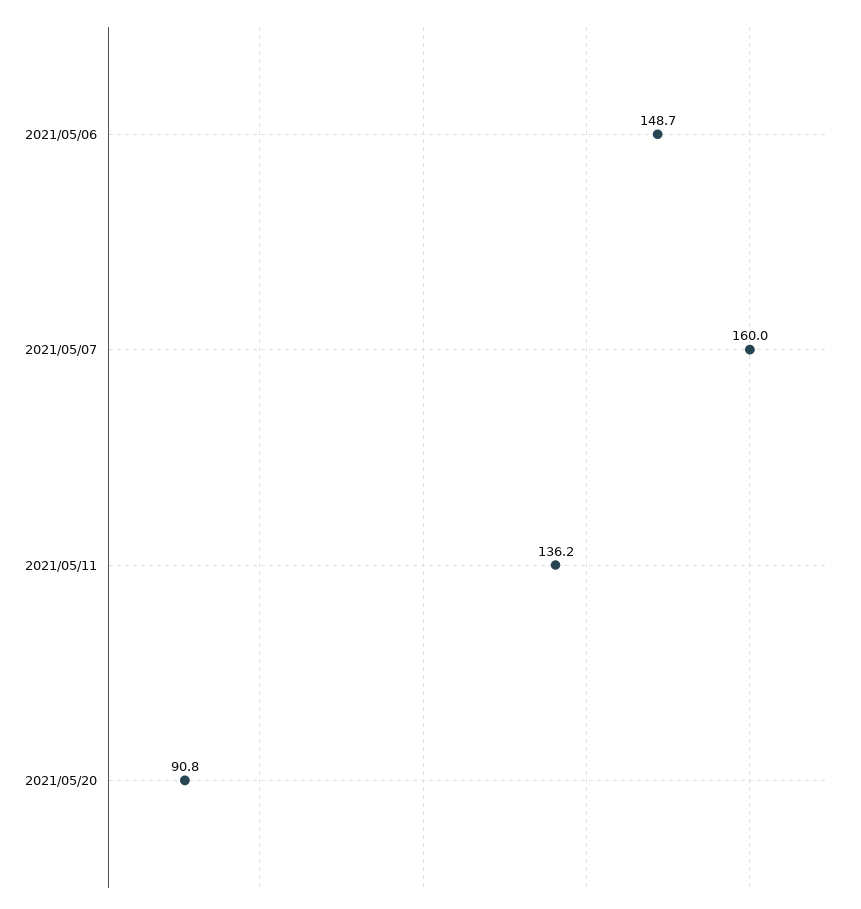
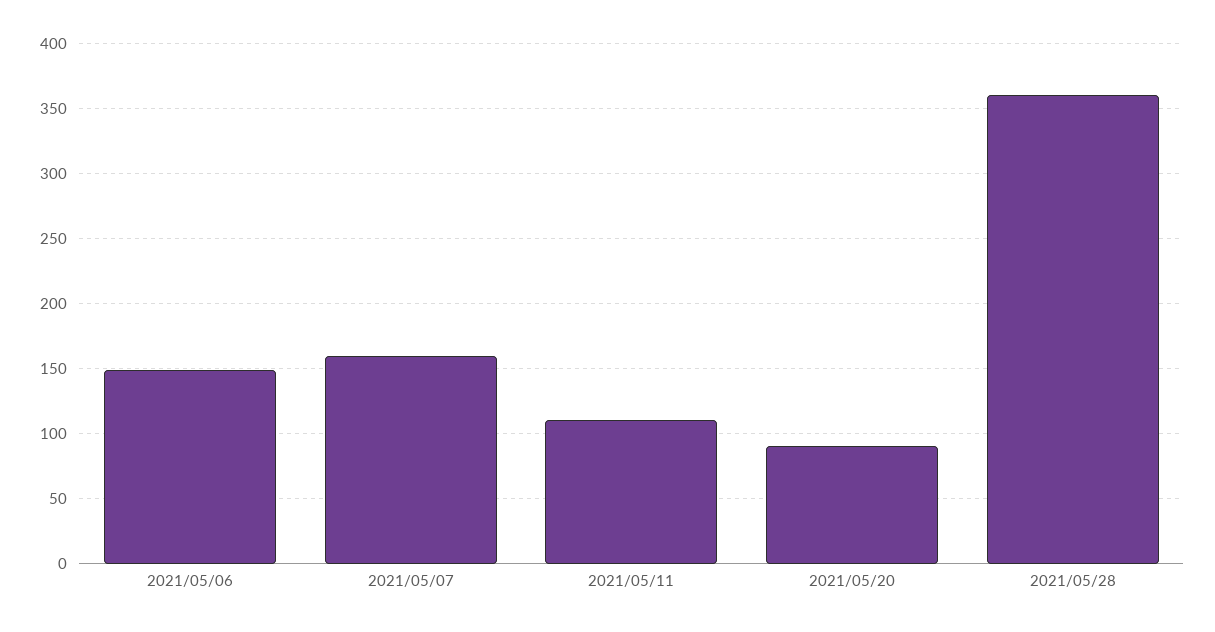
2021/05/11: 136.2 -> 110
2021/05/28: none -> 360

